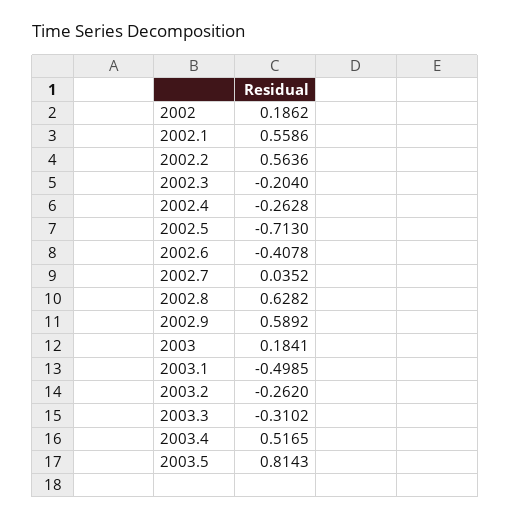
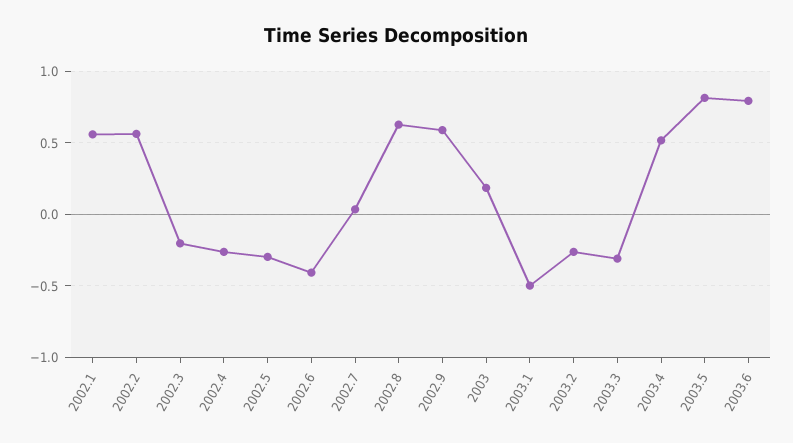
2002: 0.1862 -> none
2002.5: -0.713 -> -0.3
2003.6: none -> 0.8

